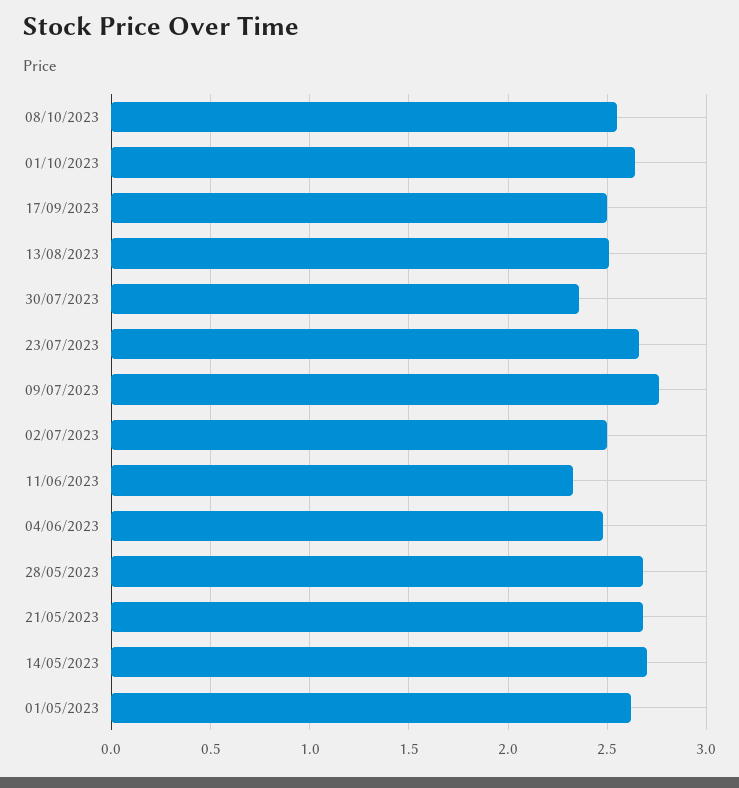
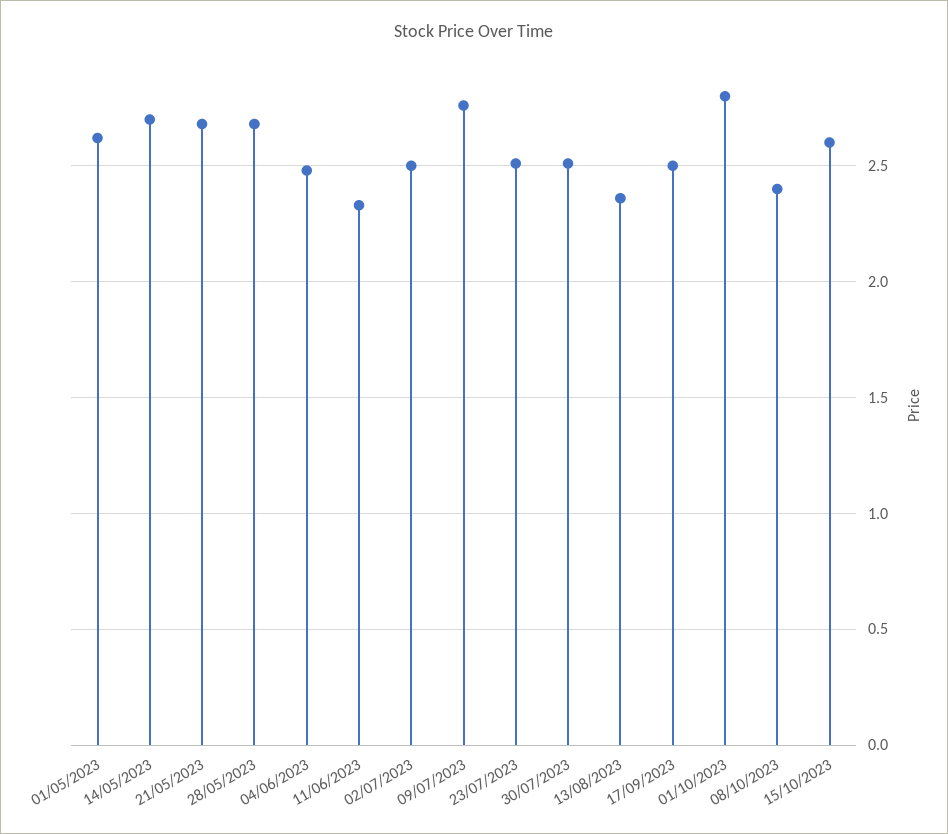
08/10/2023: 2.55 -> 2.4
01/10/2023: 2.65 -> 2.8
13/08/2023: 2.5 -> 2.35
30/07/2023: 2.35 -> 2.5
23/07/2023: 2.65 -> 2.5
15/10/2023: none -> 2.6

